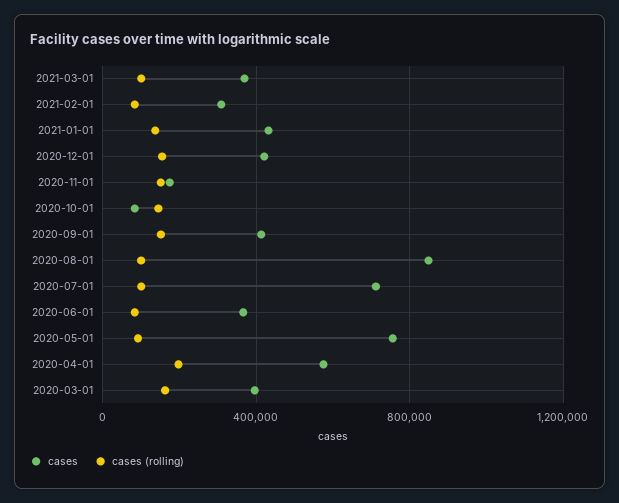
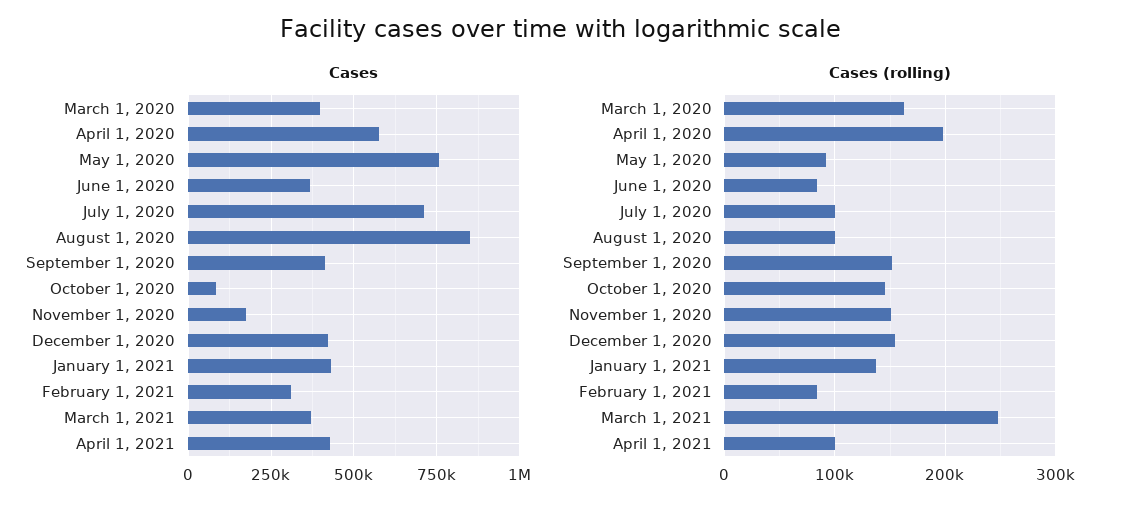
cases (rolling), 2021-03-01: 100000 -> 250000
cases, April 1, 2021: none -> 425000
cases (rolling), April 1, 2021: none -> 100000

